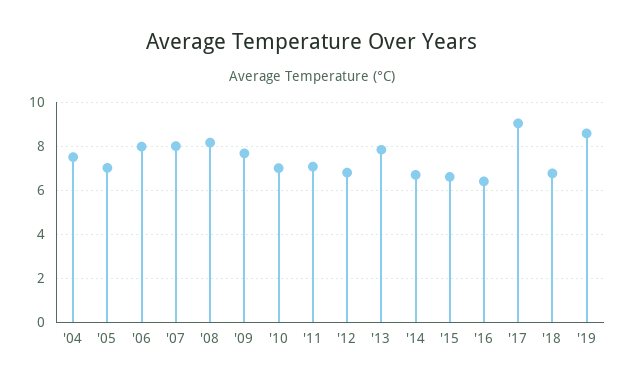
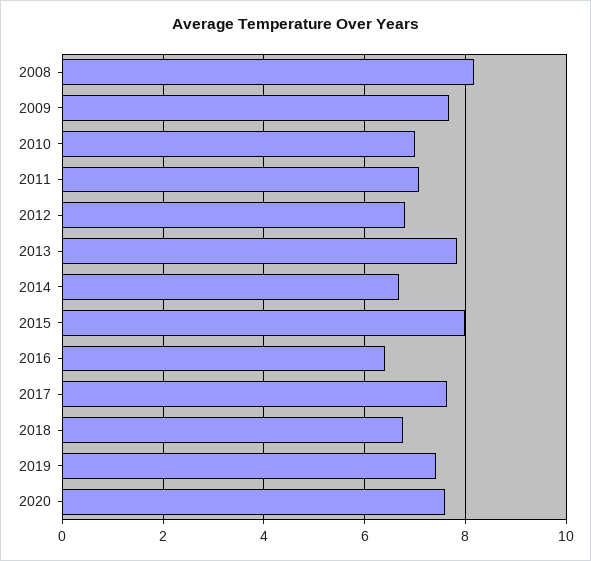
'04: 7.5 -> none
'05: 7 -> none
'06: 8 -> none
'07: 8 -> none
'15: 6.5 -> 8
'17: 9 -> 7.6
'19: 8.5 -> 7.4
2020: none -> 7.6

